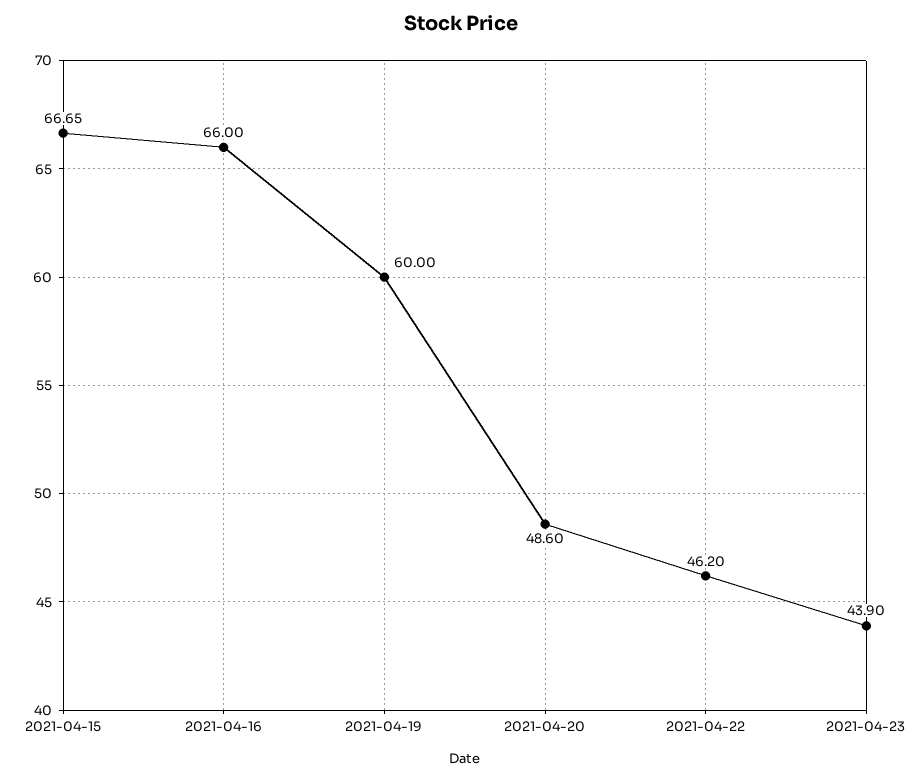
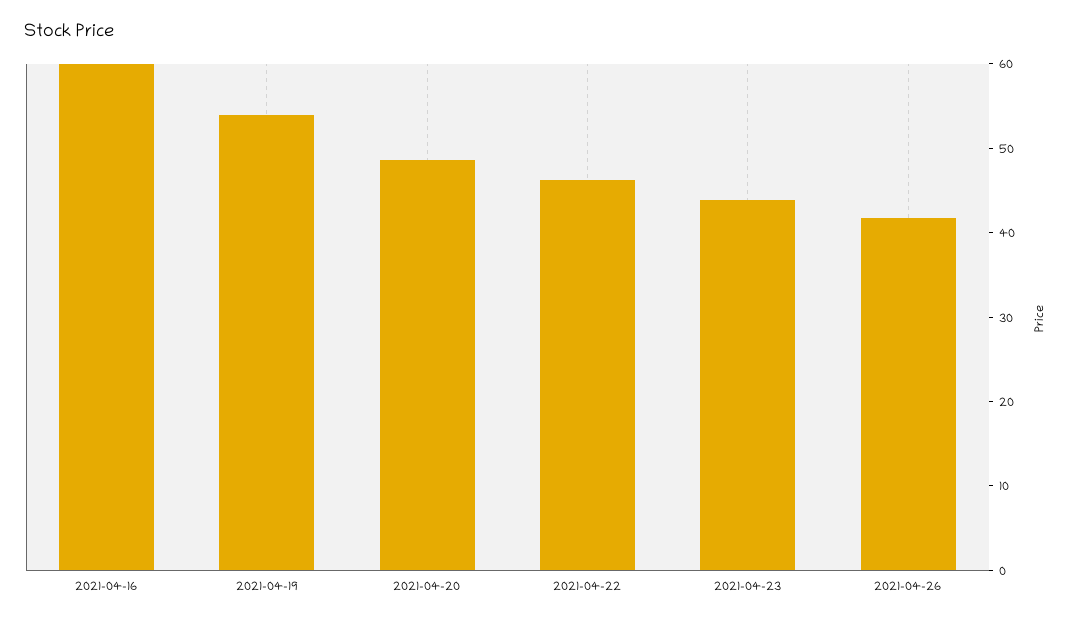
2021-04-15: 66.65 -> none
2021-04-16: 66 -> 60
2021-04-19: 60 -> 54
2021-04-26: none -> 42

